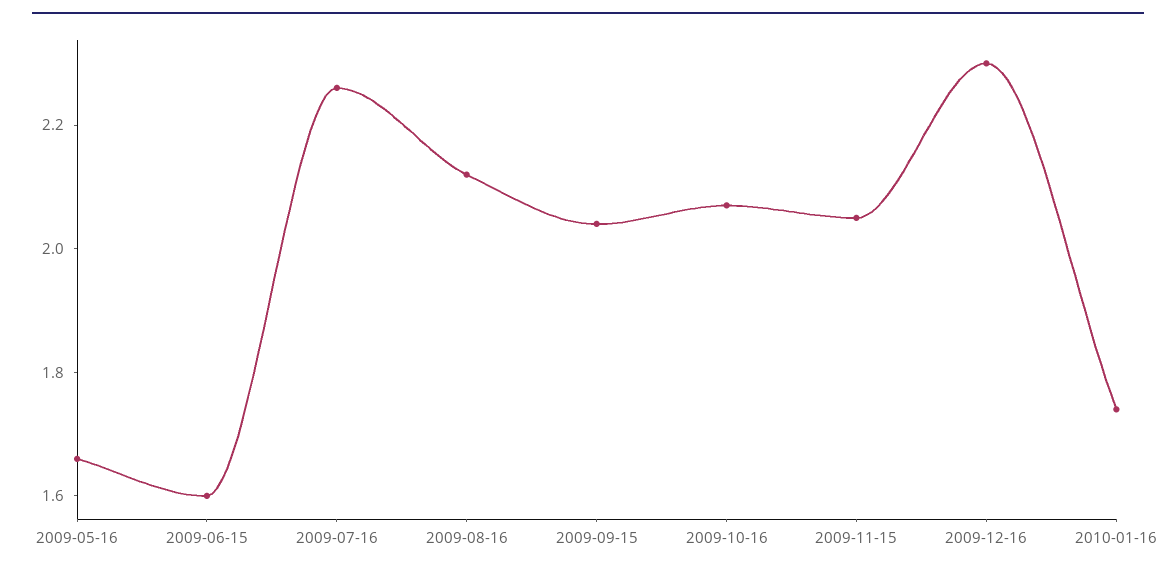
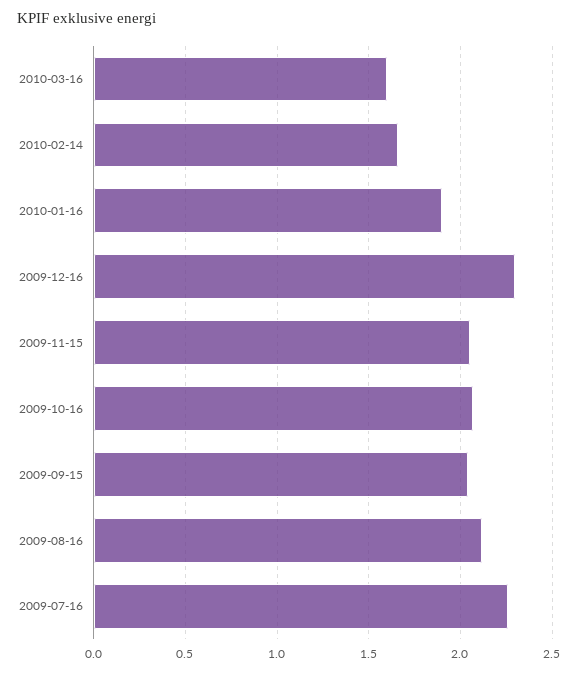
2009-05-16: 1.65 -> none
2009-06-15: 1.6 -> none
2010-01-16: 1.75 -> 1.9
2010-03-16: none -> 1.6
2010-02-14: none -> 1.65

